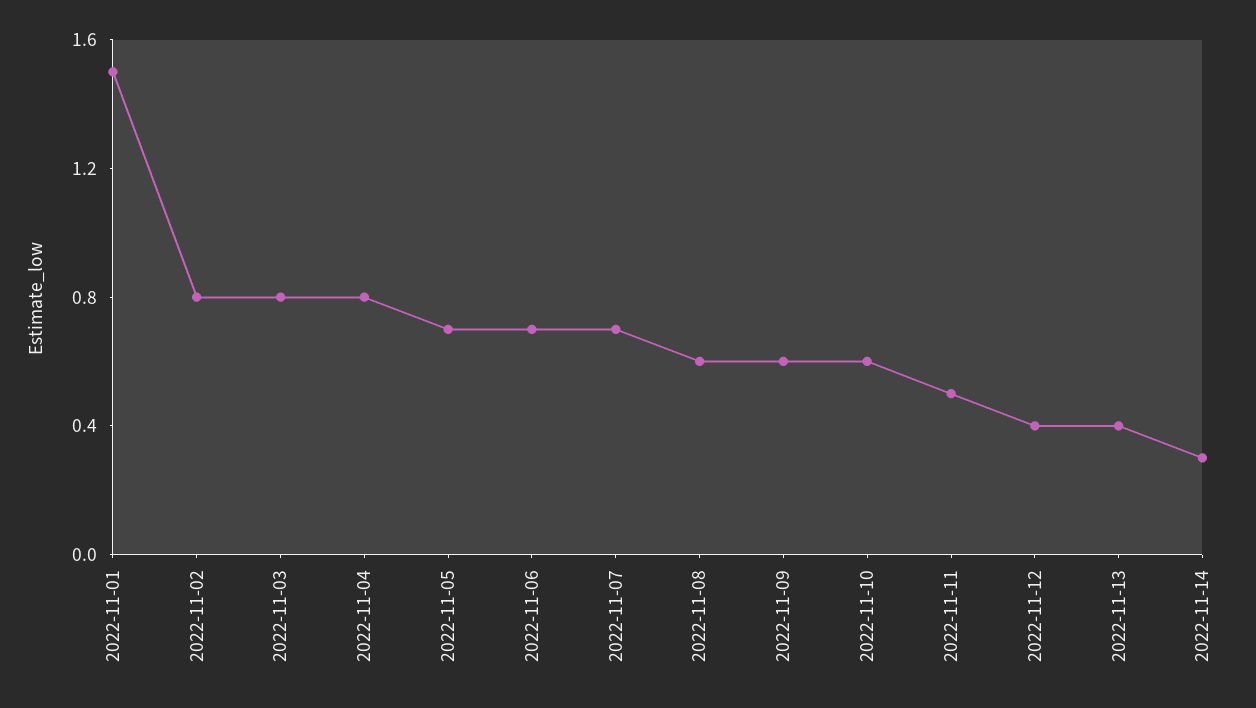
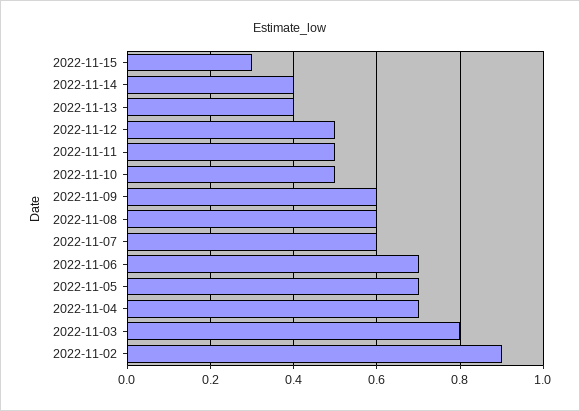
2022-11-01: 1.5 -> none
2022-11-02: 0.8 -> 0.9
2022-11-04: 0.8 -> 0.7
2022-11-07: 0.7 -> 0.6
2022-11-10: 0.6 -> 0.5
2022-11-12: 0.4 -> 0.5
2022-11-14: 0.3 -> 0.4
2022-11-15: none -> 0.3

